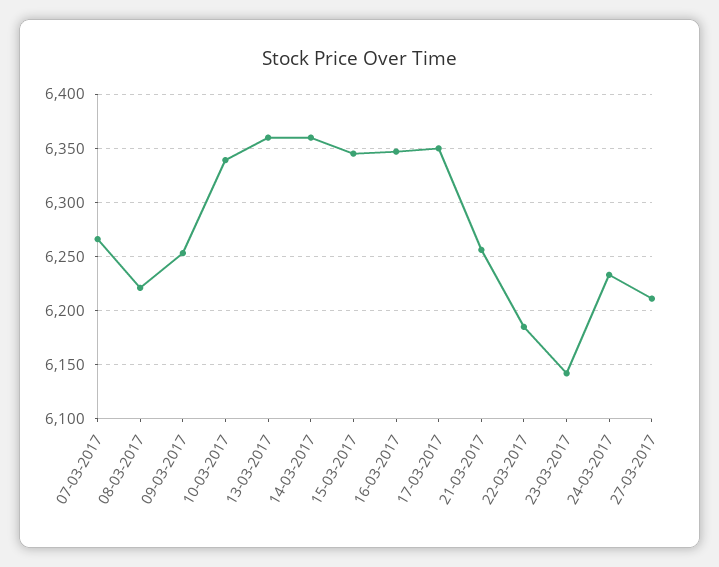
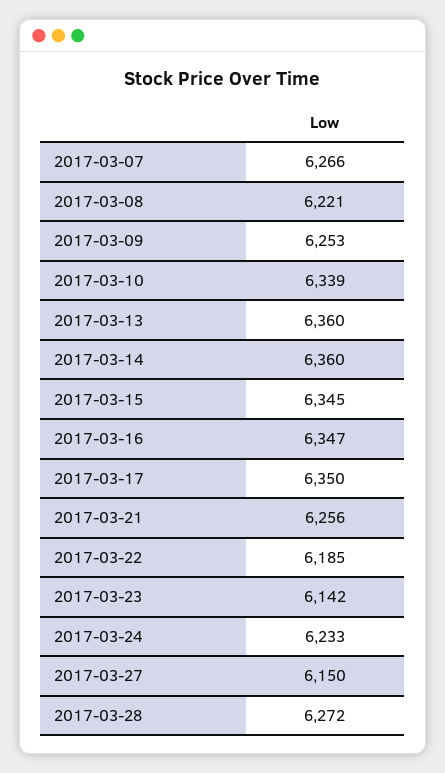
27-03-2017: 6210 -> 6150
2017-03-28: none -> 6272

